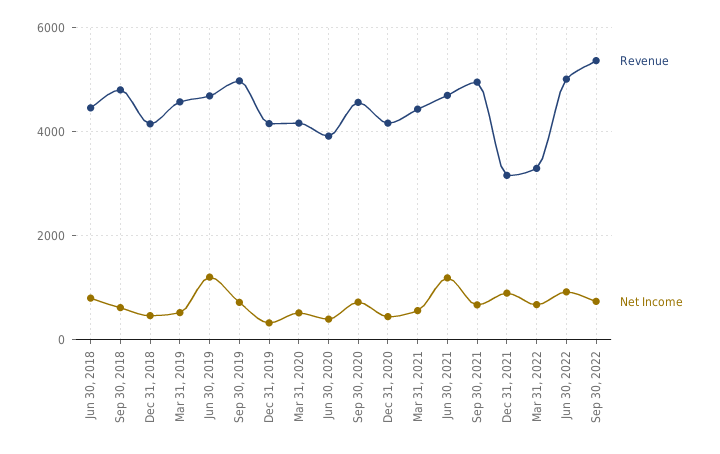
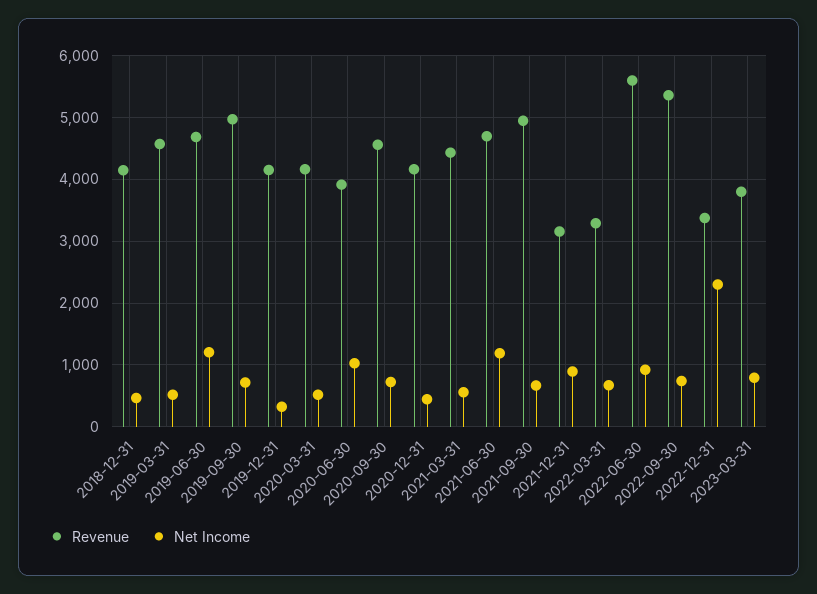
Revenue, Jun 30, 2018: 4400 -> none
Net Income, Jun 30, 2018: 800 -> none
Revenue, Sep 30, 2018: 4800 -> none
Net Income, Sep 30, 2018: 600 -> none
Net Income, Jun 30, 2020: 400 -> 1000
Revenue, Jun 30, 2022: 5000 -> 5600
Revenue, 2022-12-31: none -> 3400
Net Income, 2022-12-31: none -> 2300
Revenue, 2023-03-31: none -> 3800
Net Income, 2023-03-31: none -> 800

